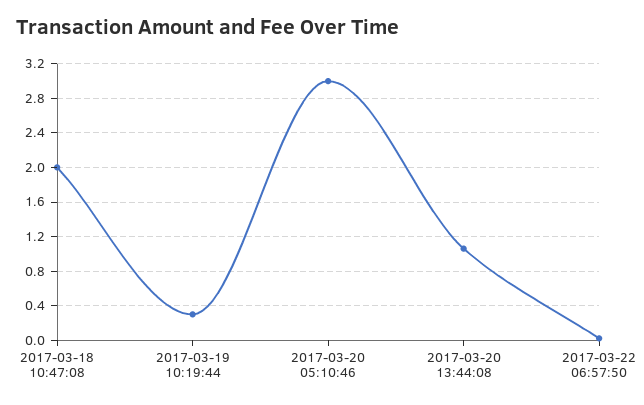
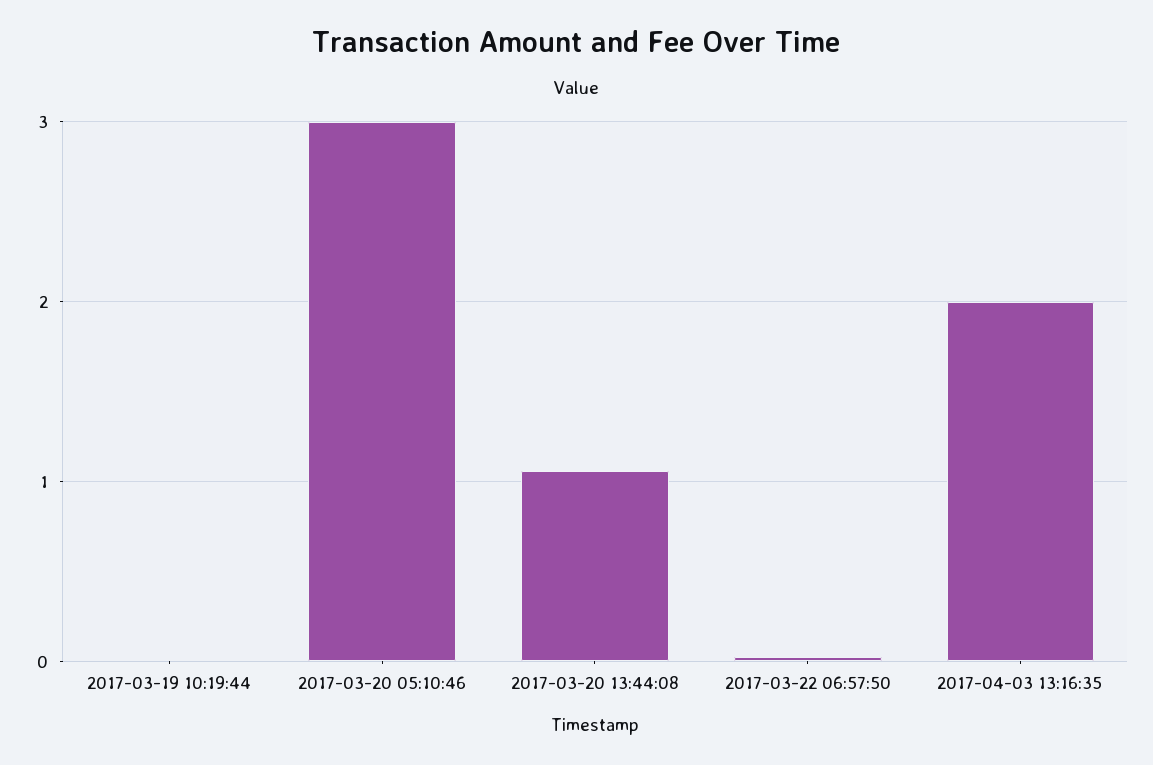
2017-03-18 10:47:08: 2 -> none
2017-03-19 10:19:44: 0.3 -> 0
2017-04-03 13:16:35: none -> 2

